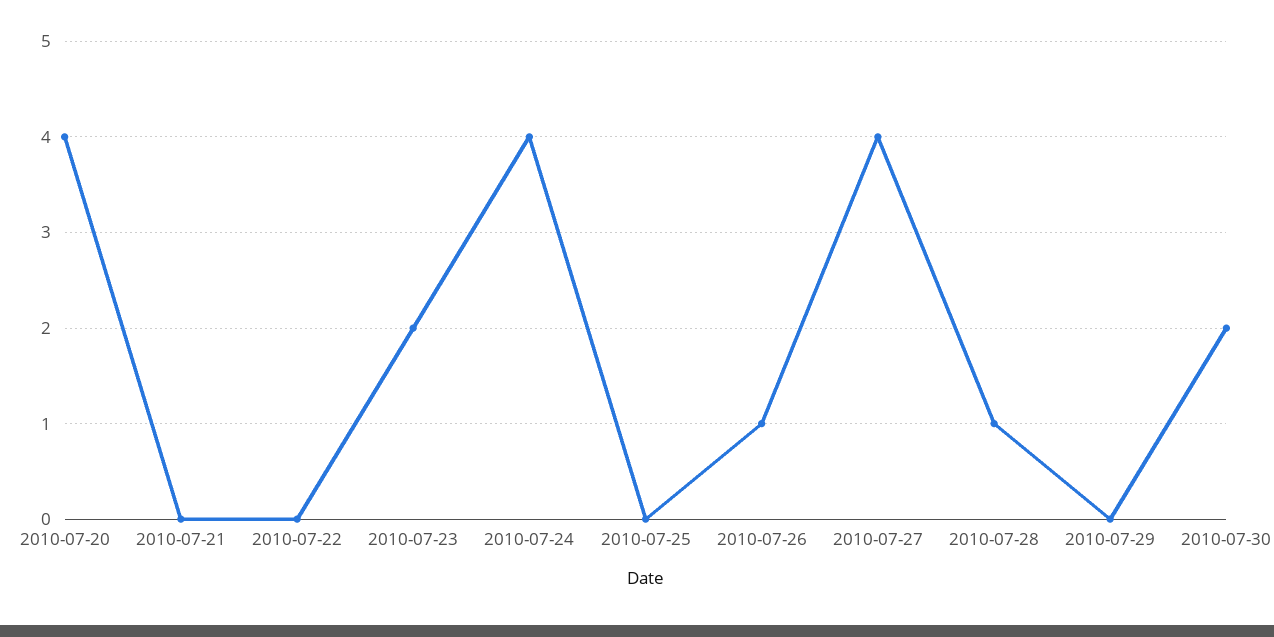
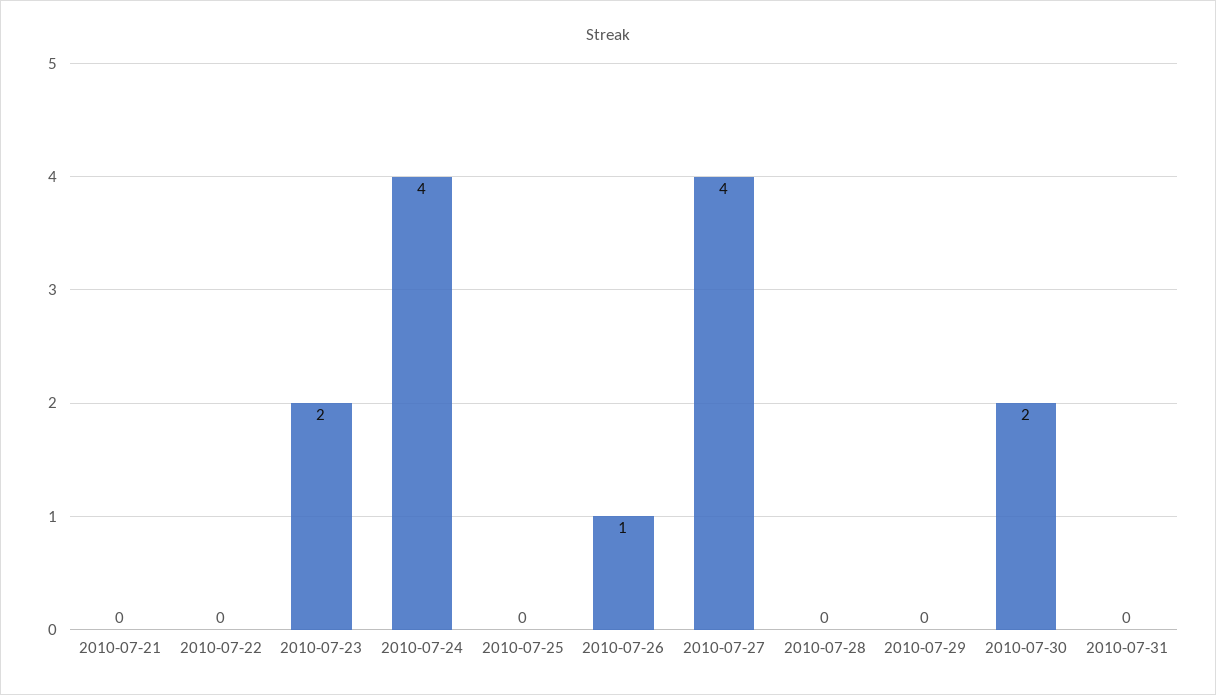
2010-07-20: 4 -> none
2010-07-28: 1 -> 0
2010-07-31: none -> 0

